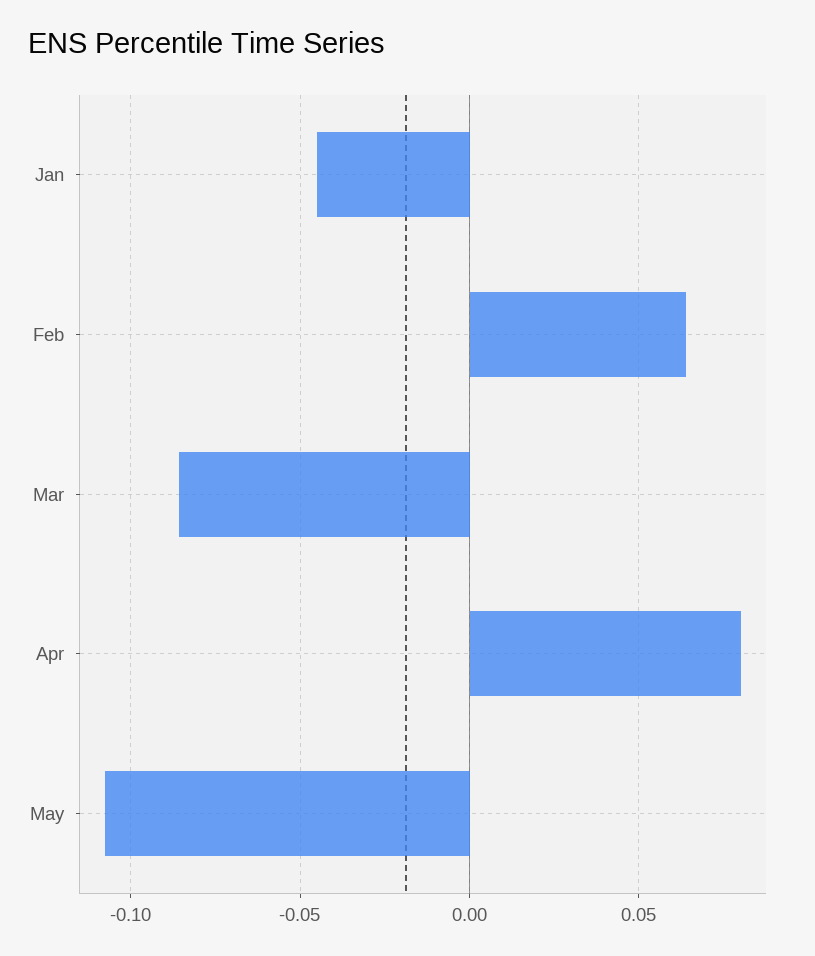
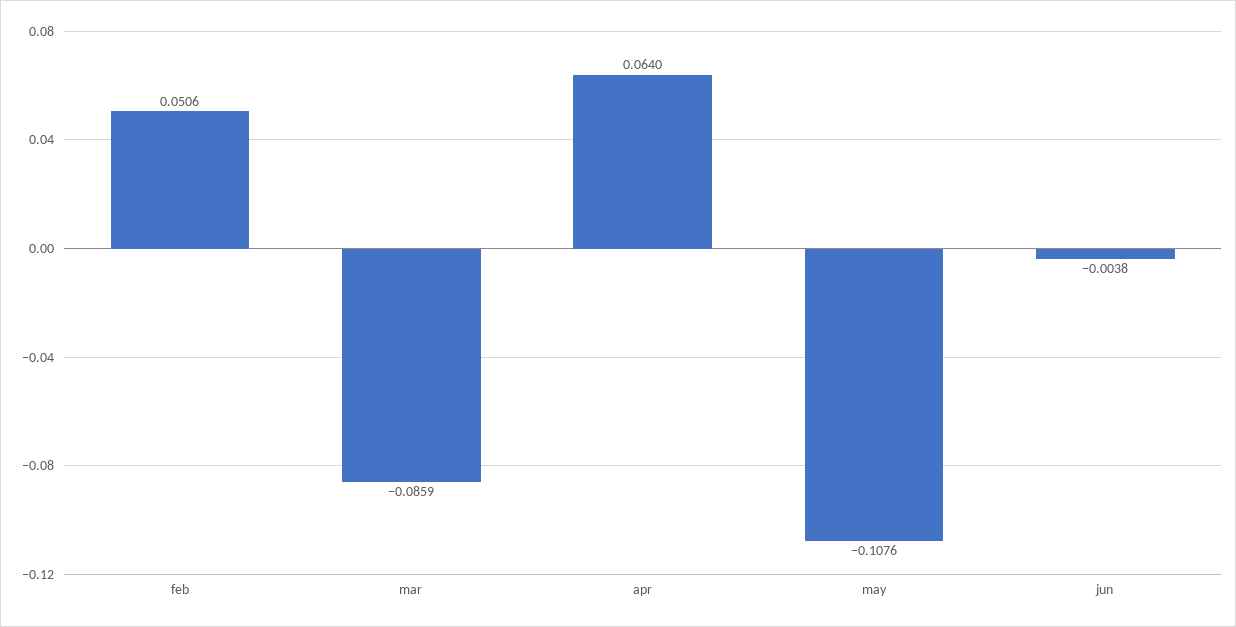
Jan: -0.045 -> none
Feb: 0.065 -> 0.0506
Apr: 0.08 -> 0.064
jun: none -> -0.0038

